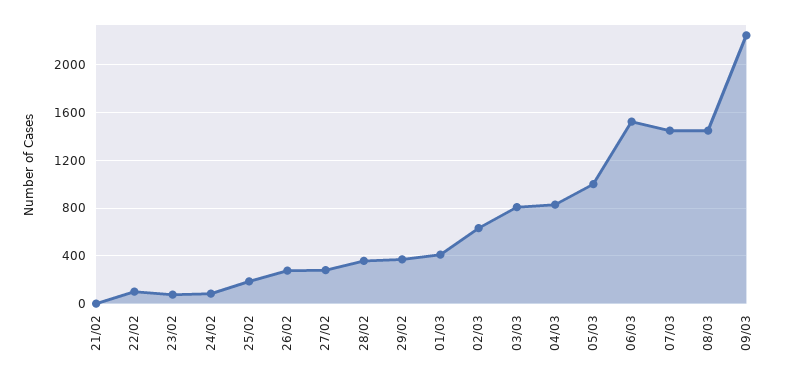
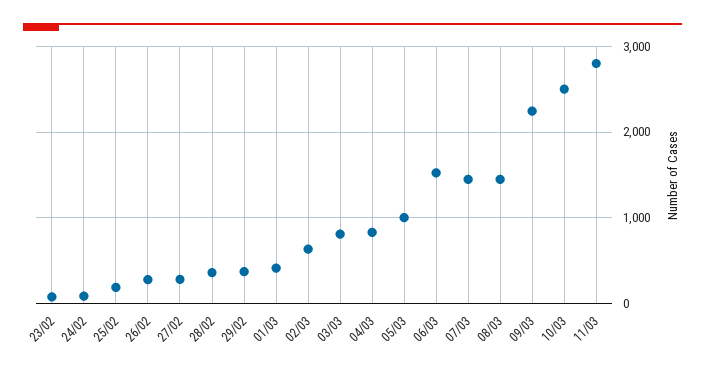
21/02: 0 -> none
22/02: 100 -> none
10/03: none -> 2500
11/03: none -> 2800

